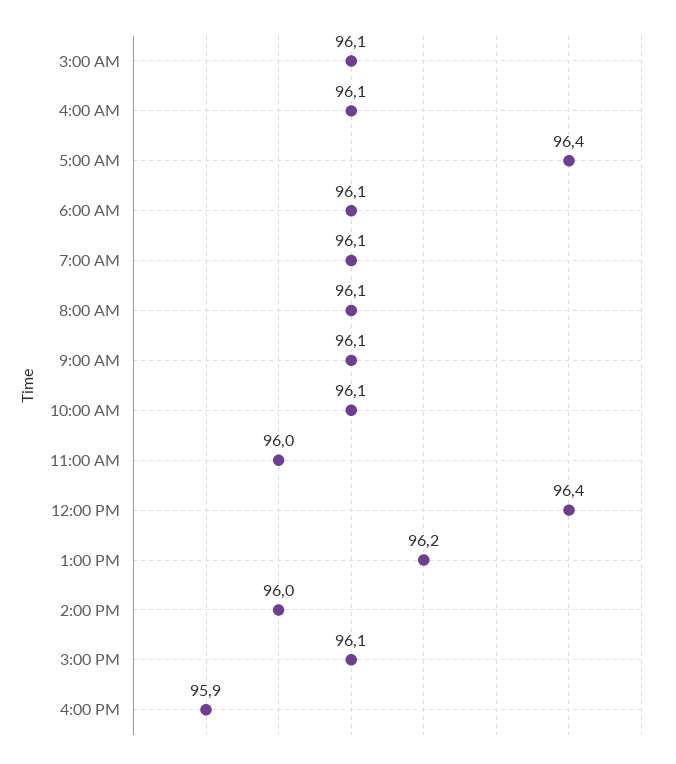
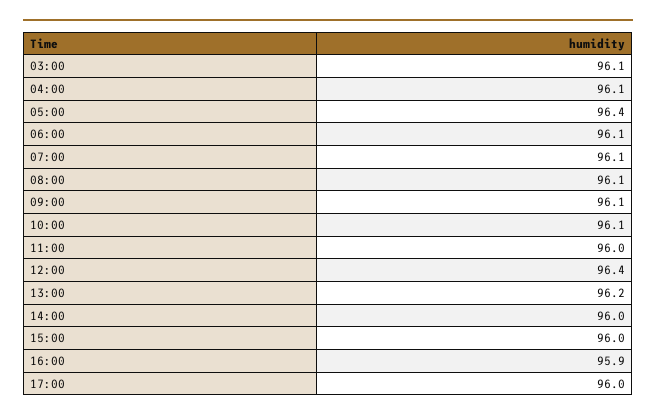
3:00 PM: 96.1 -> 96
17:00: none -> 96

